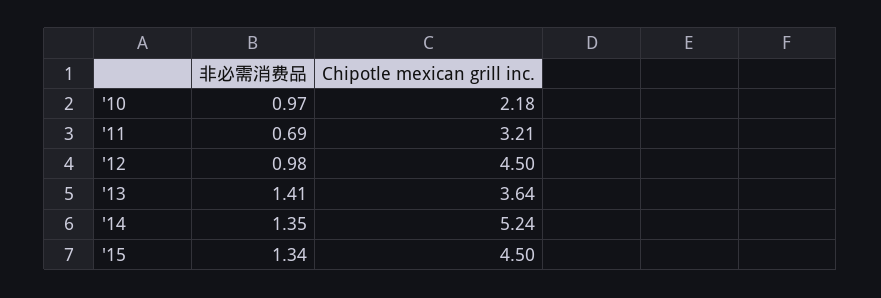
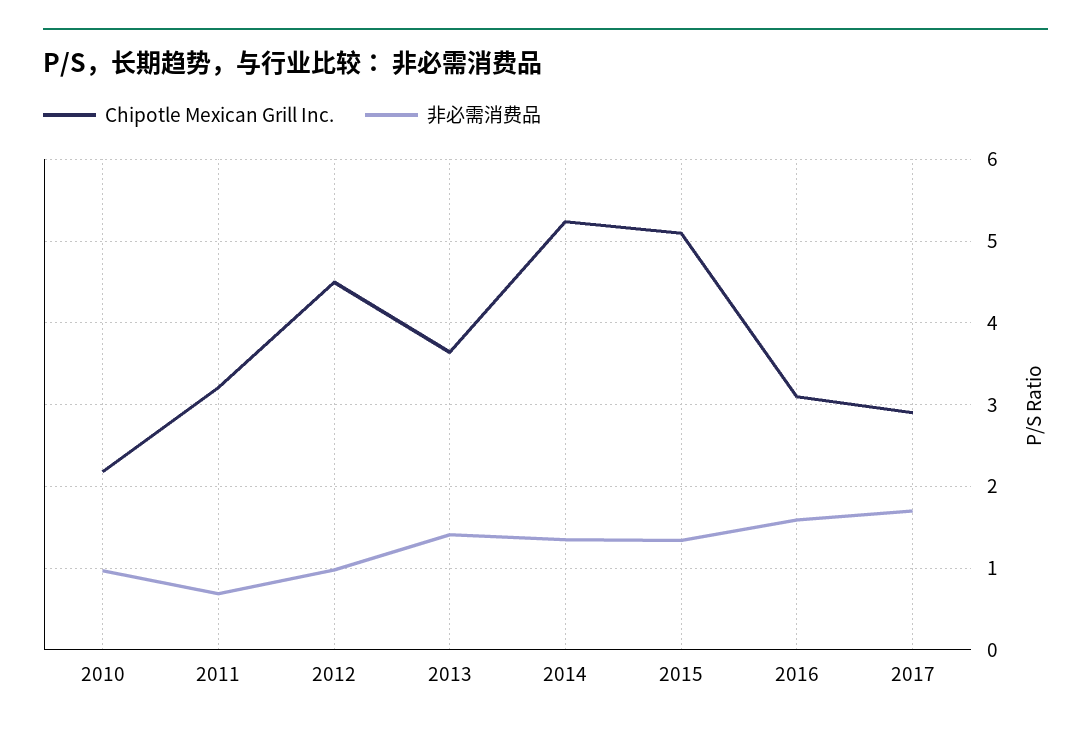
Chipotle mexican grill inc., '15: 4.5 -> 5.1
Chipotle mexican grill inc., 2016: none -> 3.1
非必需消费品, 2016: none -> 1.6
Chipotle mexican grill inc., 2017: none -> 2.9
非必需消费品, 2017: none -> 1.7

